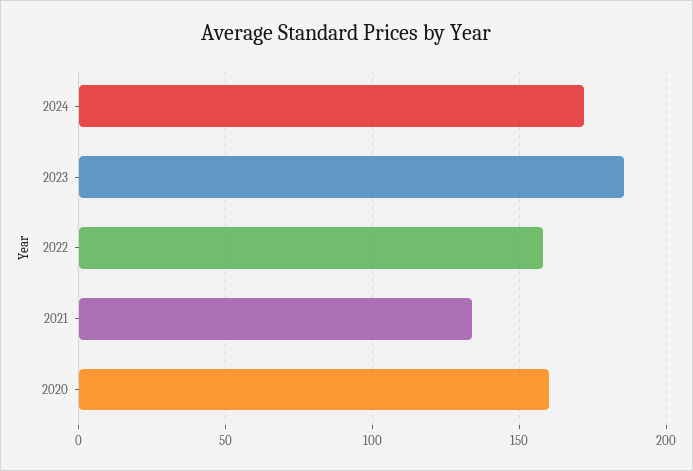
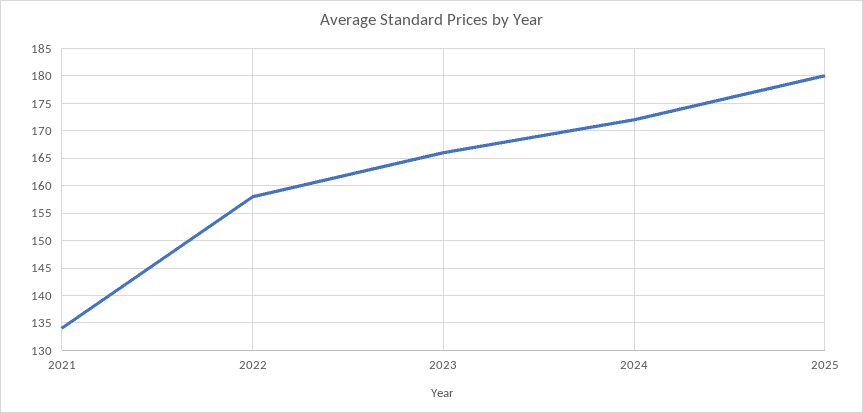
2023: 185 -> 165
2020: 160 -> none
2025: none -> 180

